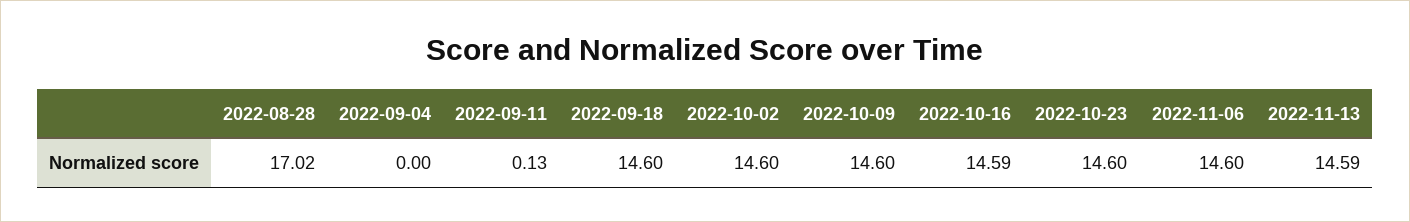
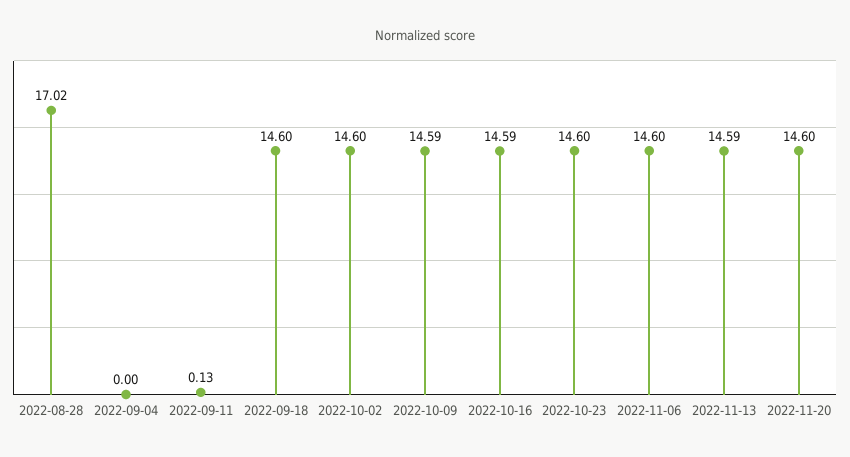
2022-10-09: 14.6 -> 14.59
2022-11-20: none -> 14.6

